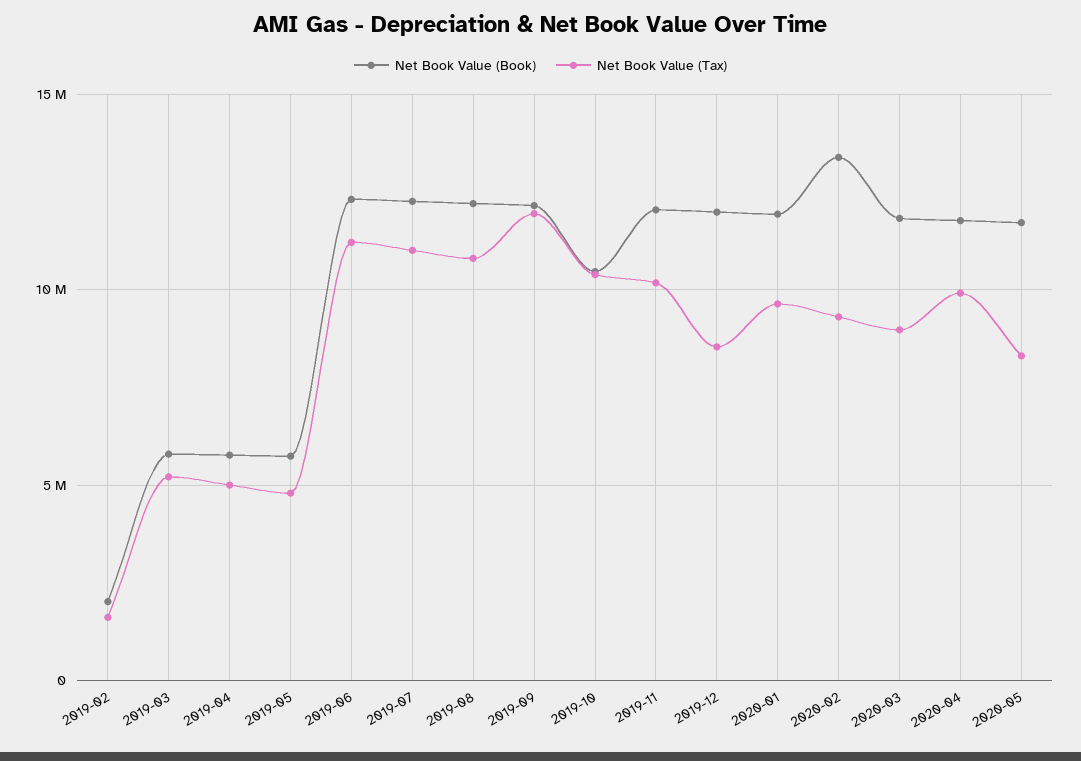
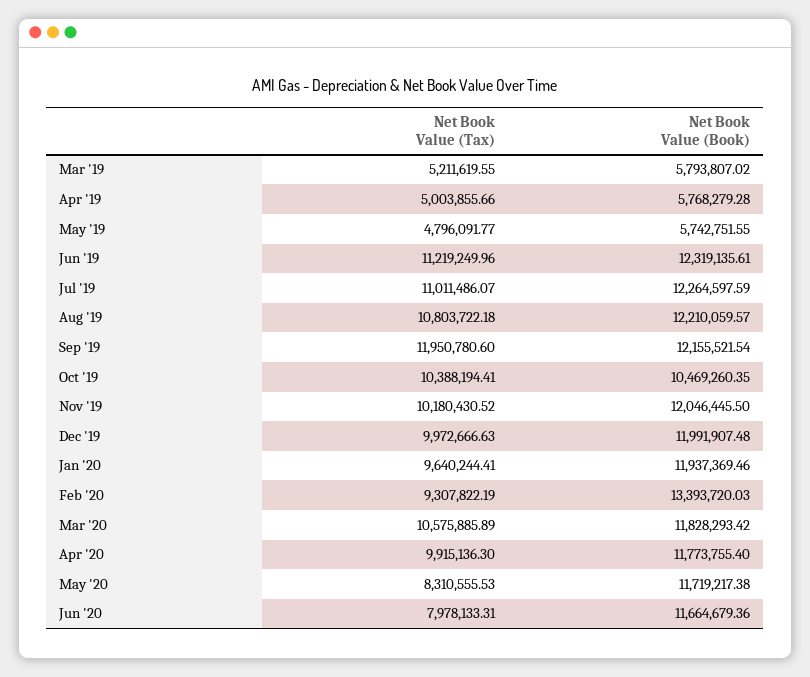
Net Book Value (Book), 2019-02: 2000000 -> none
Net Book Value (Tax), 2019-02: 1500000 -> none
Net Book Value (Tax), 2019-12: 8500000 -> 9972666.63
Net Book Value (Tax), 2020-03: 9000000 -> 10575885.89
Net Book Value (Tax), Jun '20: none -> 7978133.31
Net Book Value (Book), Jun '20: none -> 11664679.36

